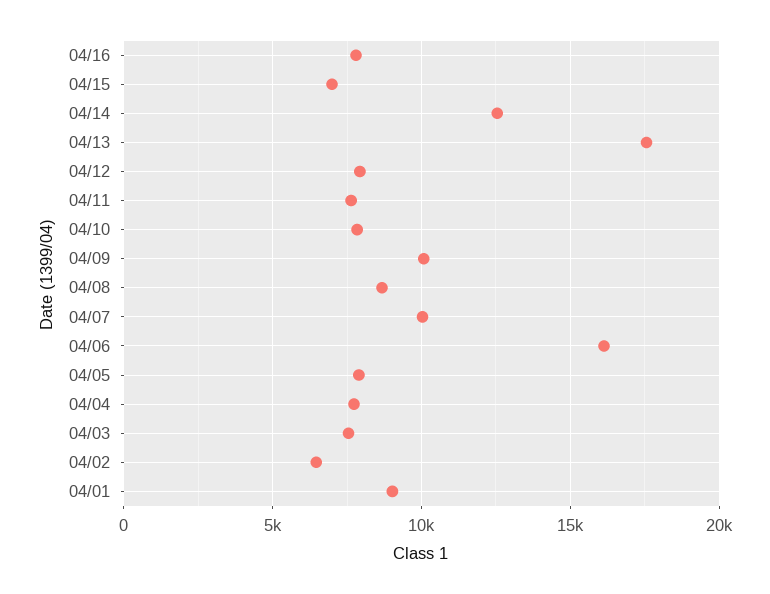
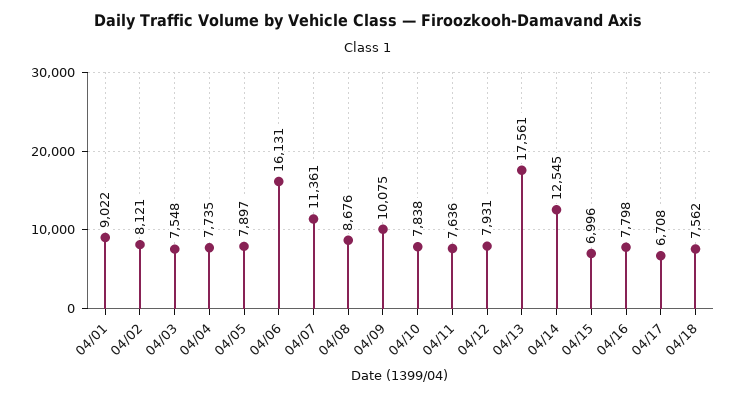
04/07: 10000 -> 11361
04/02: 6500 -> 8121
04/17: none -> 6708
04/18: none -> 7562

